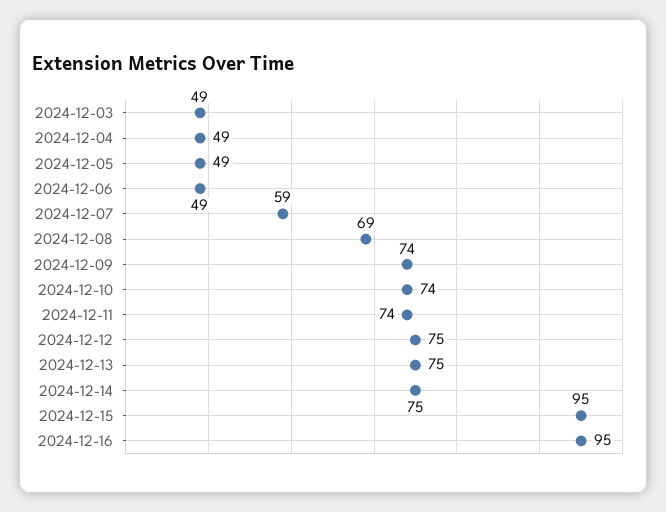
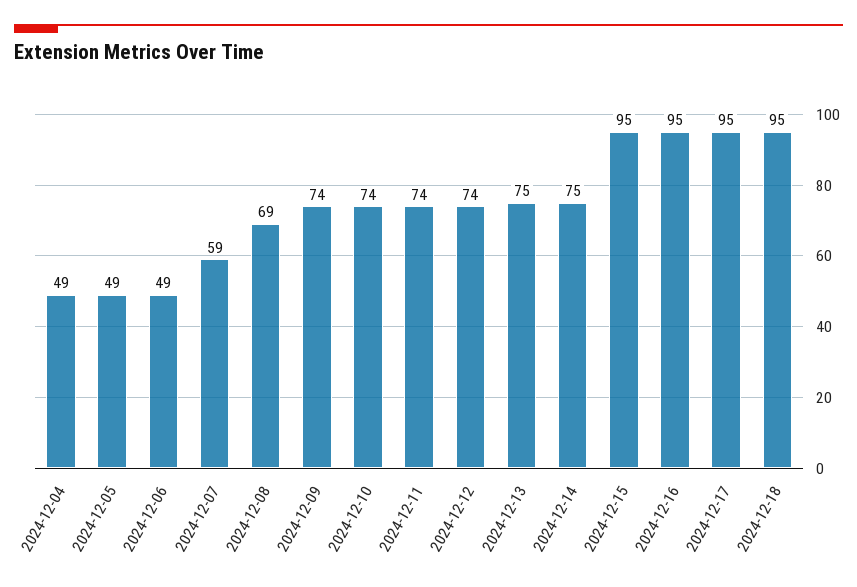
2024-12-03: 49 -> none
2024-12-12: 75 -> 74
2024-12-17: none -> 95
2024-12-18: none -> 95

